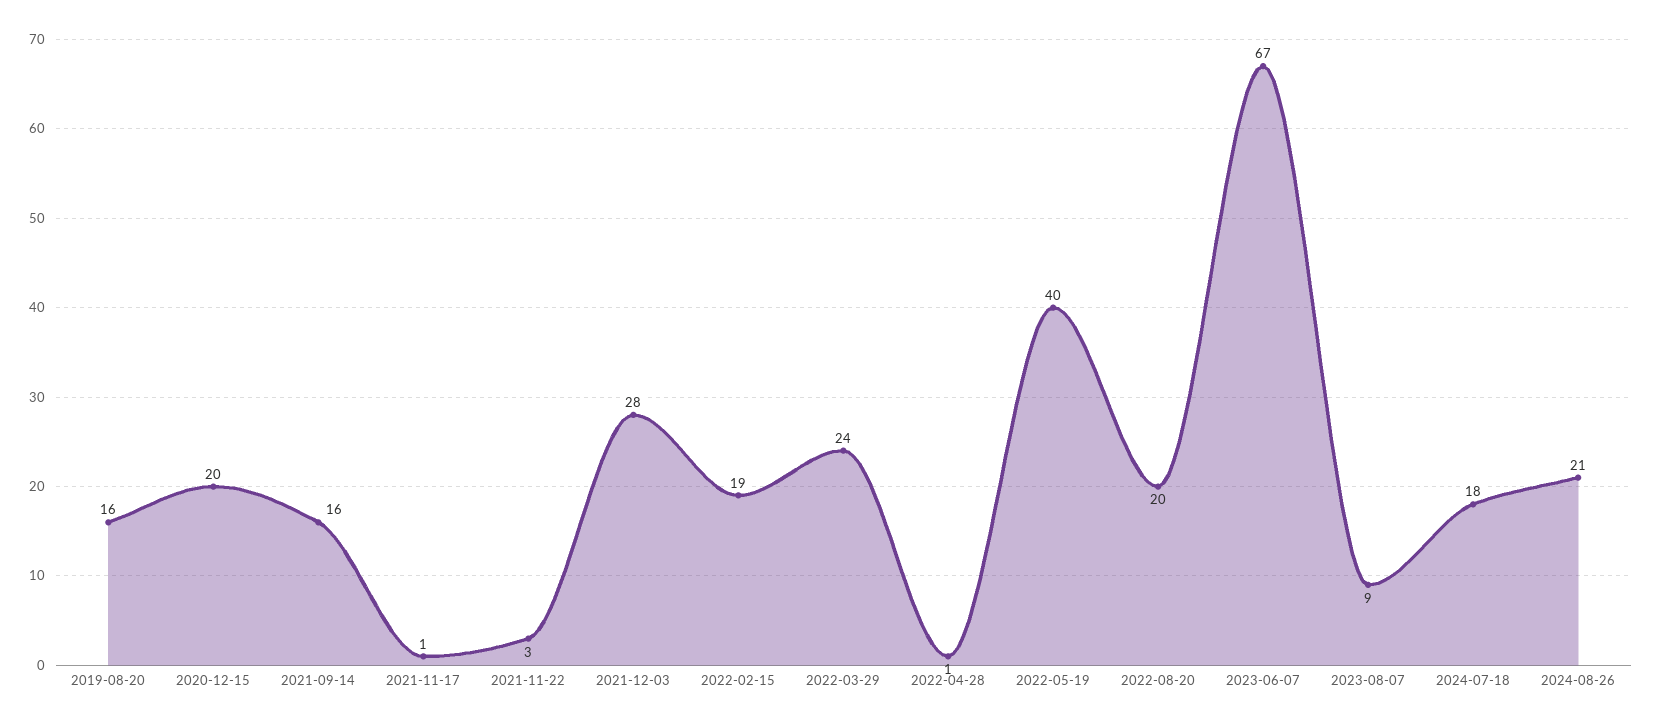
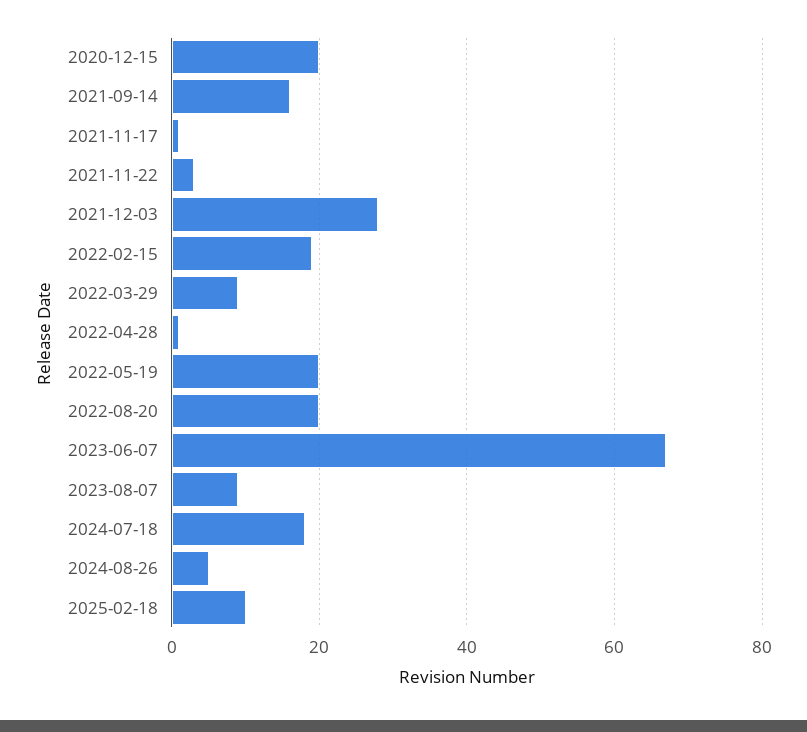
2019-08-20: 16 -> none
2022-03-29: 24 -> 10
2022-05-19: 40 -> 20
2024-08-26: 21 -> 5
2025-02-18: none -> 10

